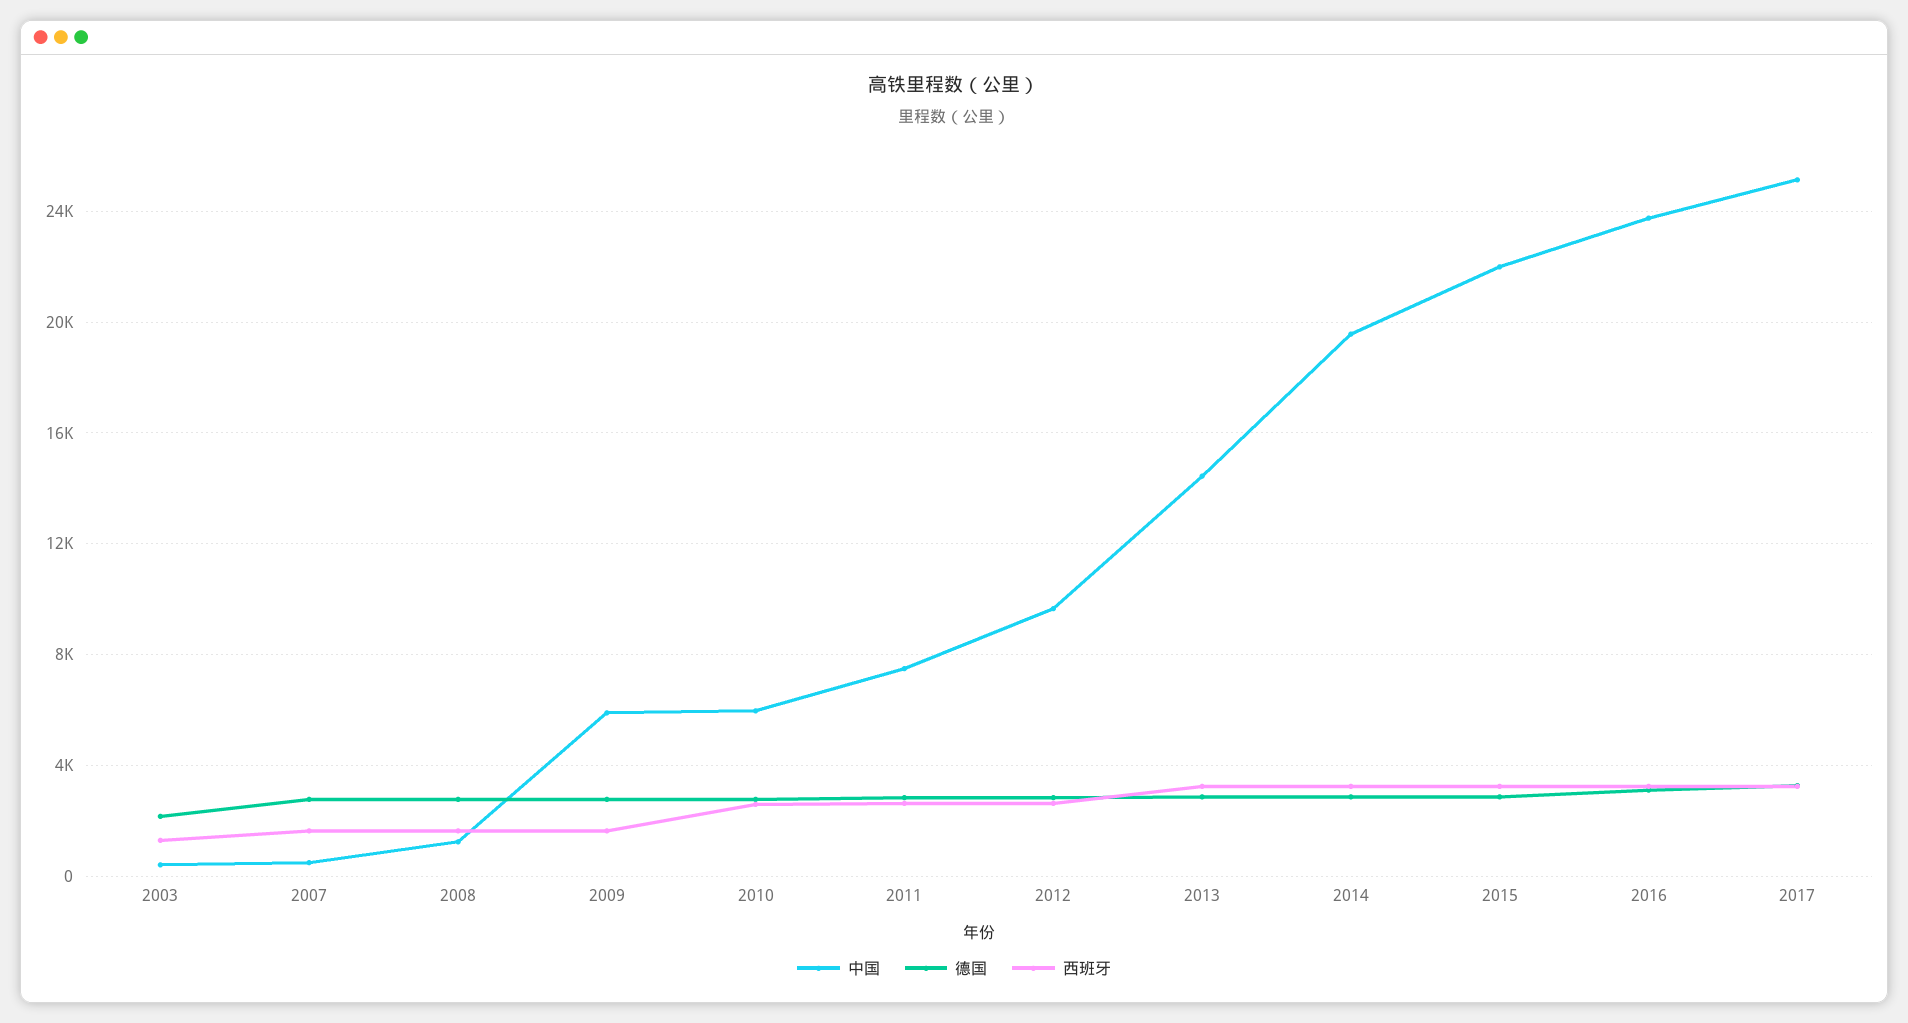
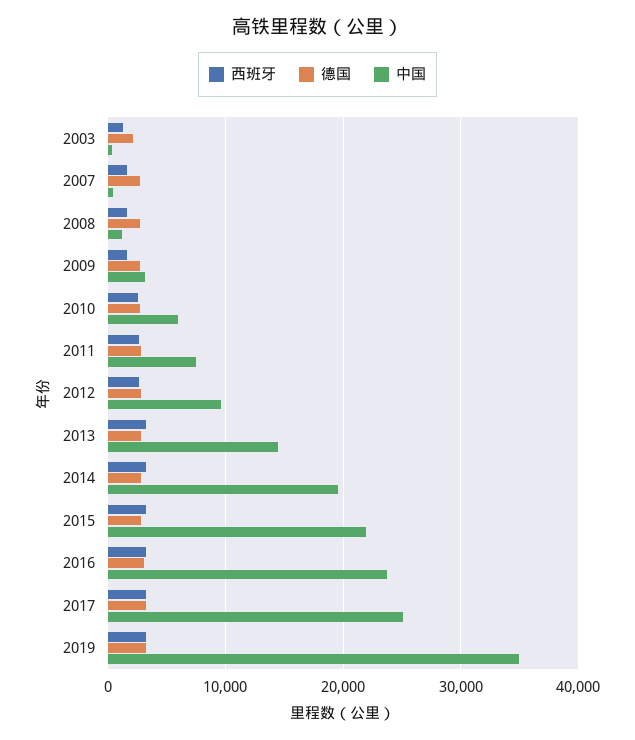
中国, 2009: 6000 -> 3000
西班牙, 2019: none -> 3000
德国, 2019: none -> 3000
中国, 2019: none -> 35000

